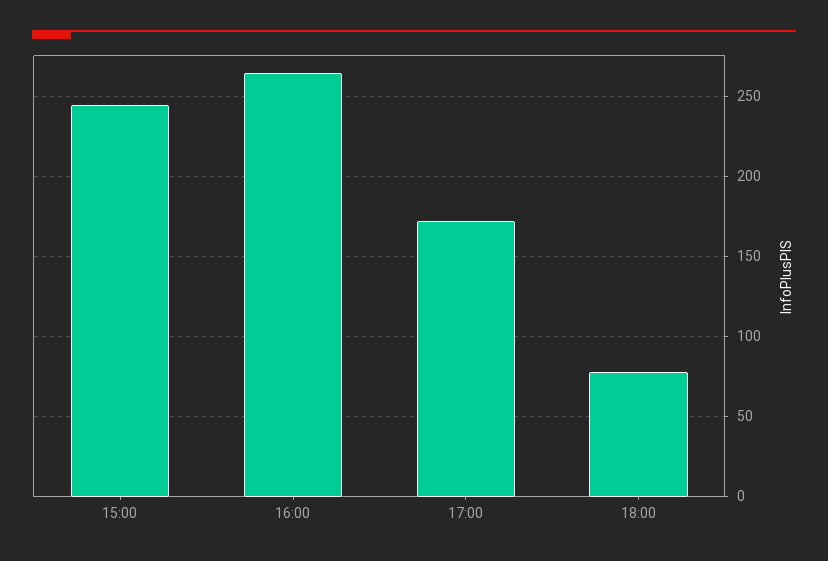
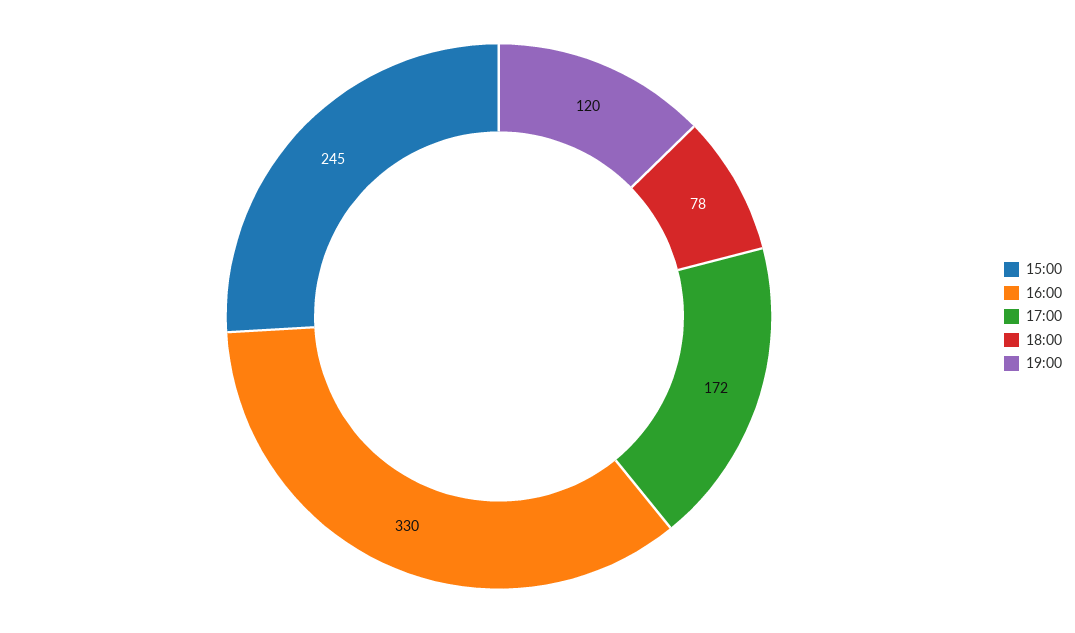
16:00: 265 -> 330
19:00: none -> 120

